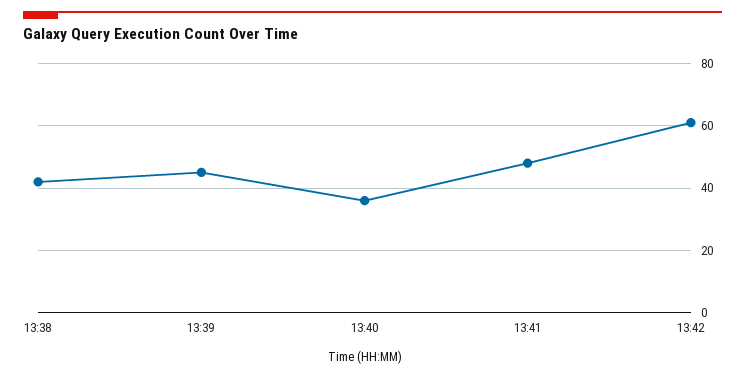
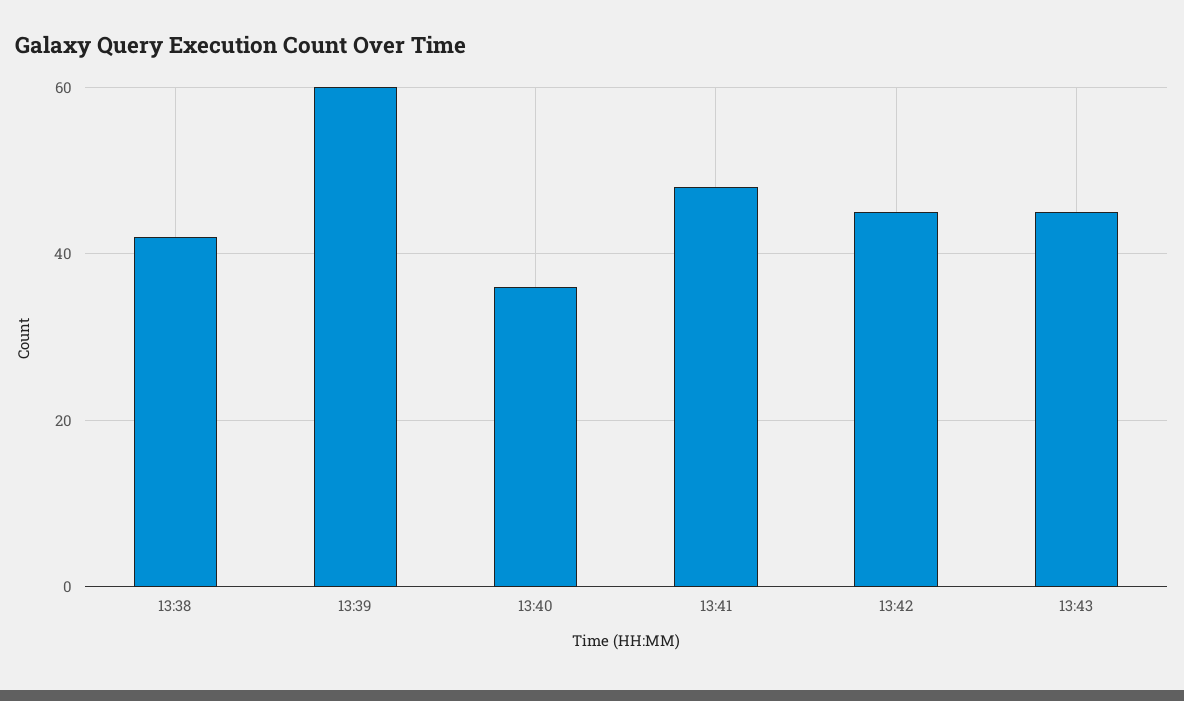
13:39: 45 -> 60
13:42: 60 -> 45
13:43: none -> 45

